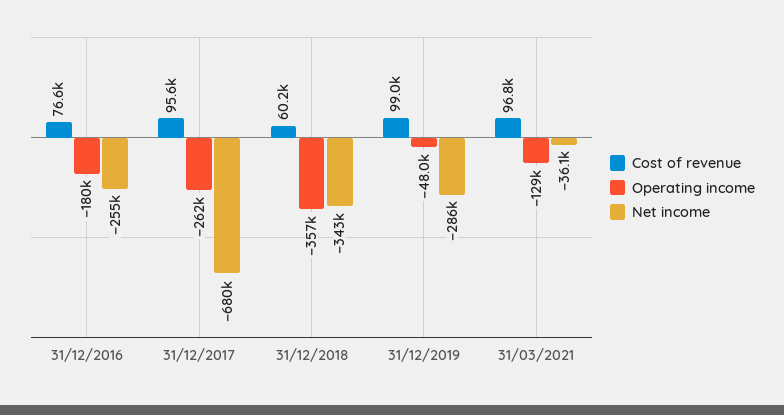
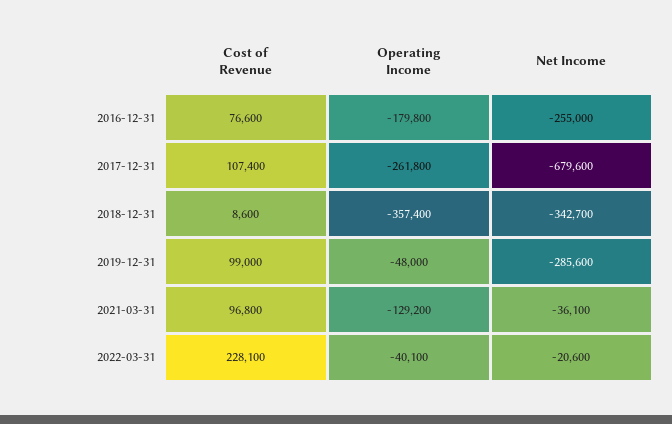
Cost of revenue, 31/12/2017: 95600 -> 107400
Cost of revenue, 31/12/2018: 60200 -> 8600
Cost of revenue, 2022-03-31: none -> 228100
Operating income, 2022-03-31: none -> -40100
Net income, 2022-03-31: none -> -20600

